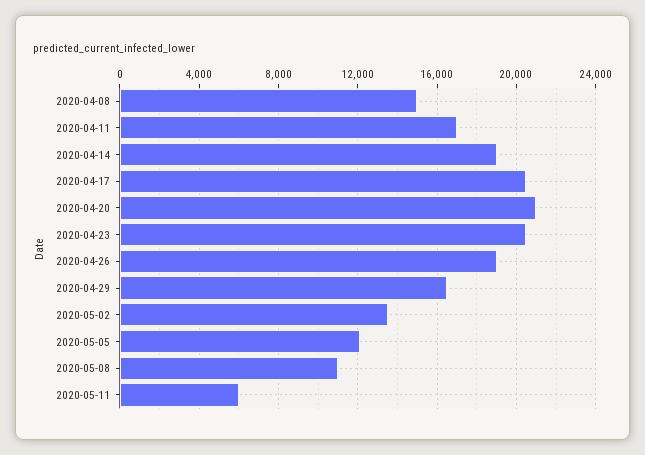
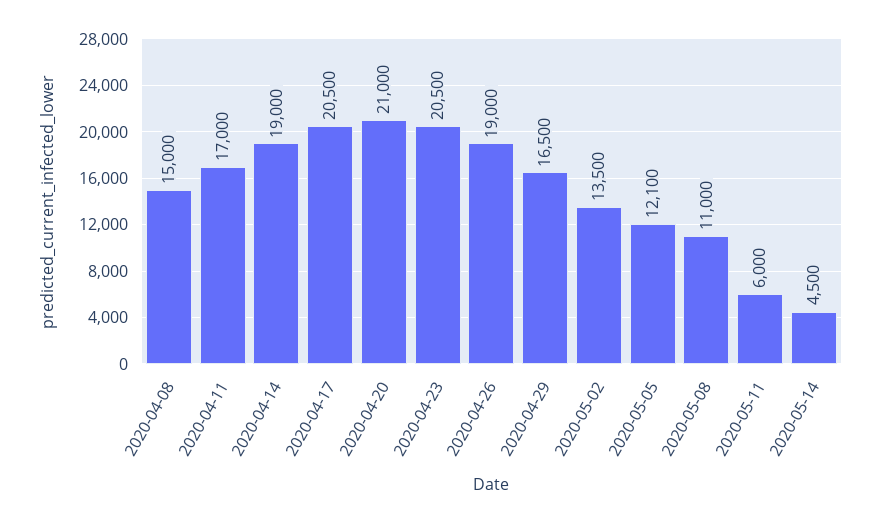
2020-05-14: none -> 4500

